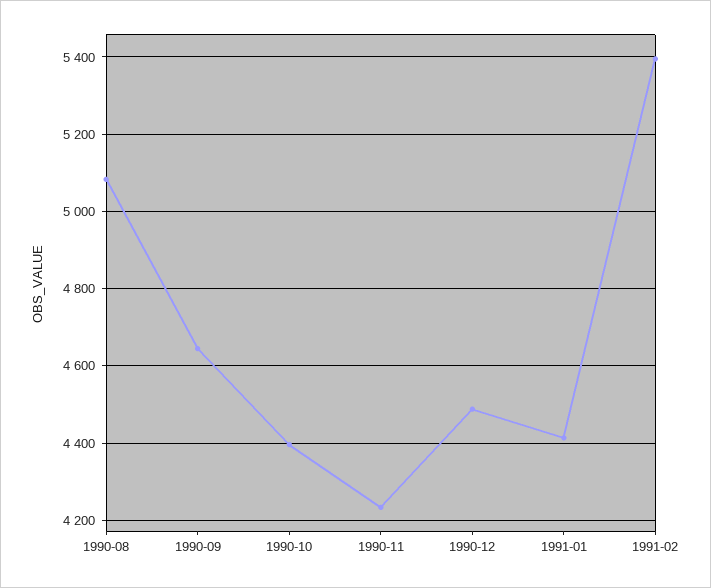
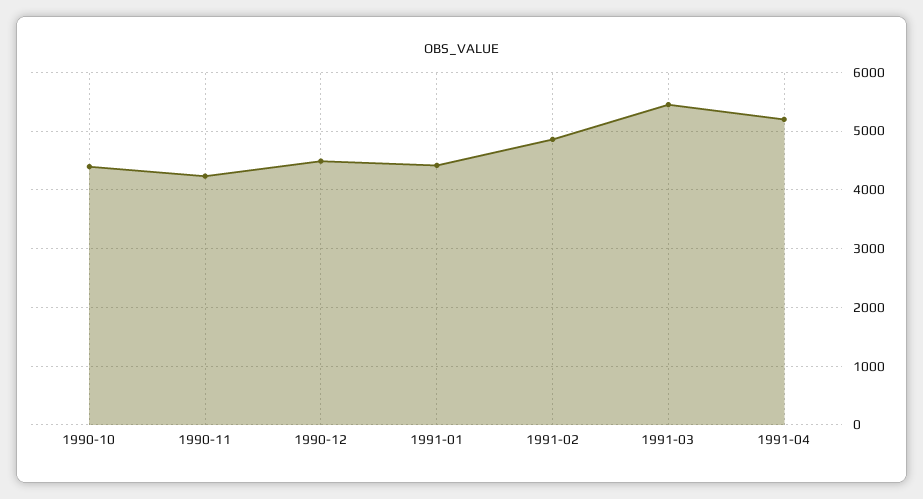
1990-08: 5080 -> none
1990-09: 4640 -> none
1991-02: 5400 -> 4800
1991-03: none -> 5400
1991-04: none -> 5200

